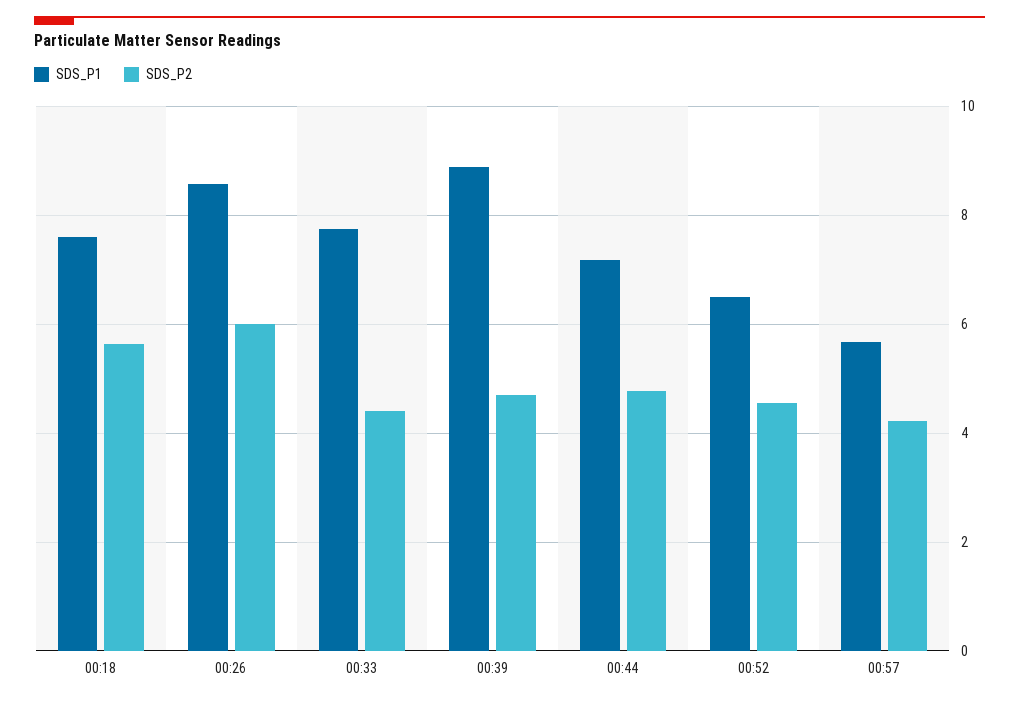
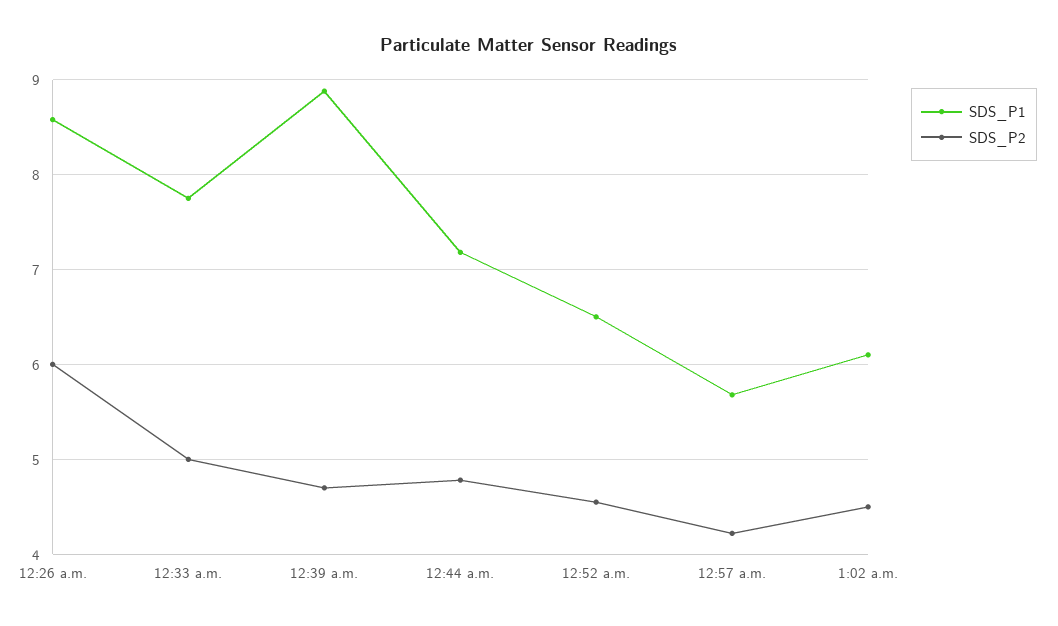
SDS_P1, 00:18: 7.6 -> none
SDS_P2, 00:18: 5.6 -> none
SDS_P2, 00:33: 4.4 -> 5
SDS_P1, 1:02 a.m.: none -> 6.1
SDS_P2, 1:02 a.m.: none -> 4.5

